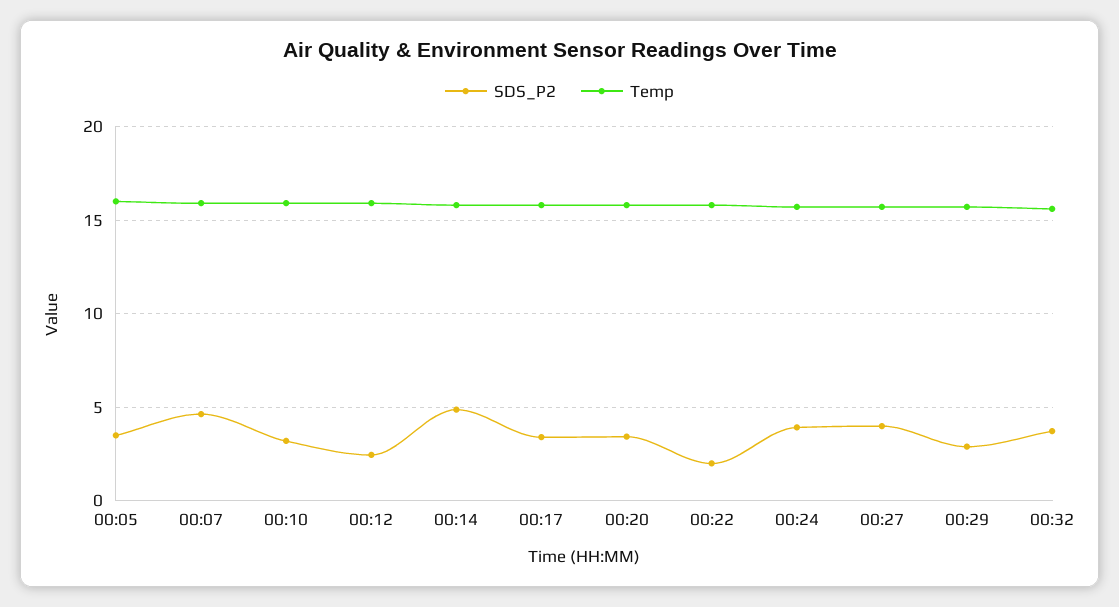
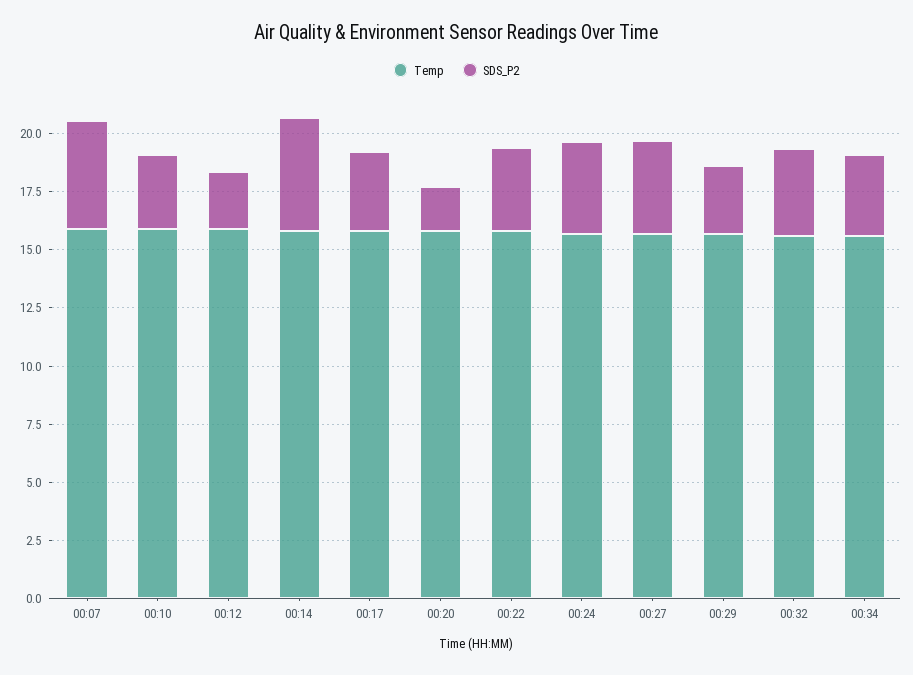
SDS_P2, 00:05: 3.5 -> none
Temp, 00:05: 16 -> none
SDS_P2, 00:20: 3.5 -> 2
SDS_P2, 00:22: 2 -> 3.5
Temp, 00:34: none -> 15.5
SDS_P2, 00:34: none -> 3.5

